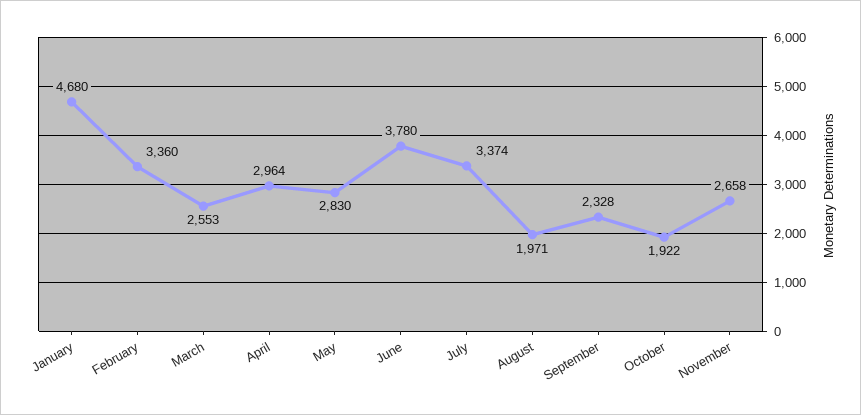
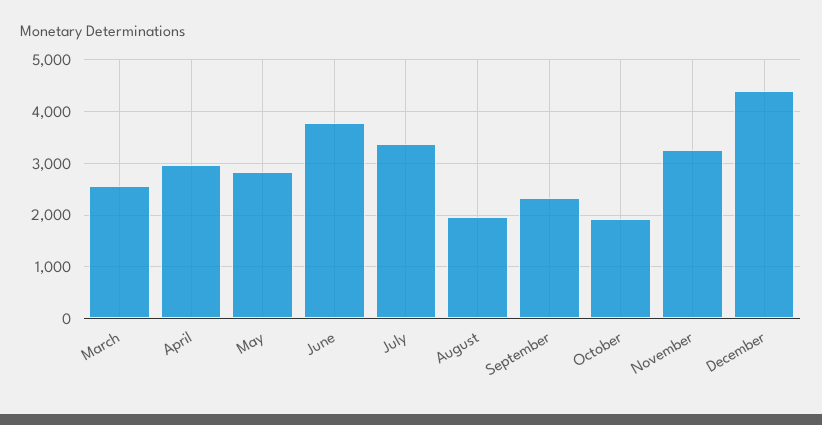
January: 4680 -> none
February: 3360 -> none
November: 2658 -> 3200
December: none -> 4400

